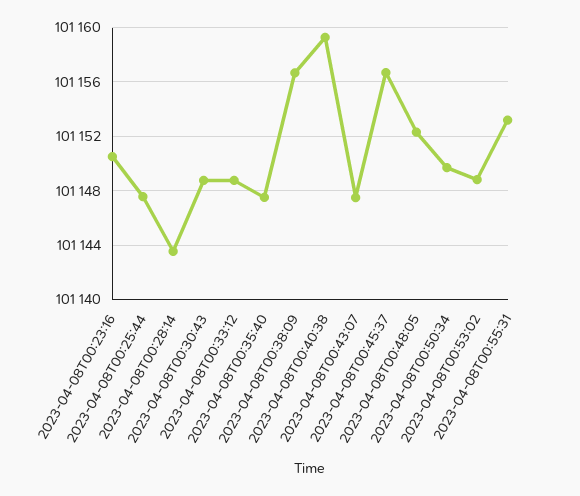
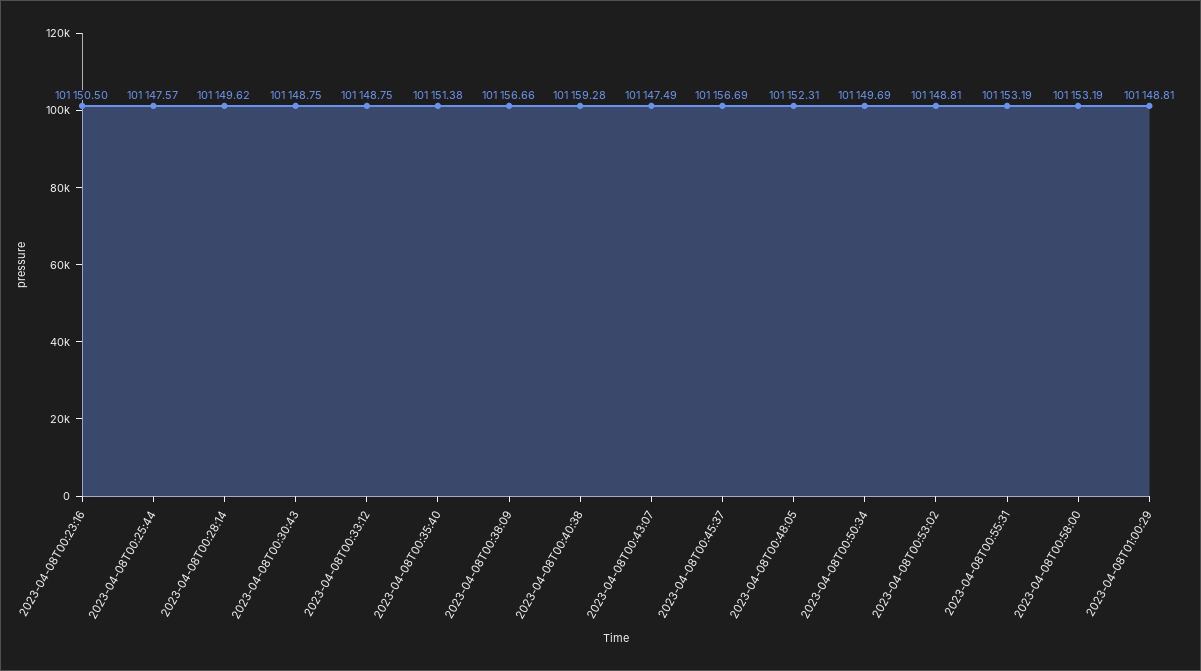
2023-04-08T00:28:14: 101143.5 -> 101149.62
2023-04-08T00:35:40: 101147.5 -> 101151.38
2023-04-08T00:58:00: none -> 101153.19
2023-04-08T01:00:29: none -> 101148.81

